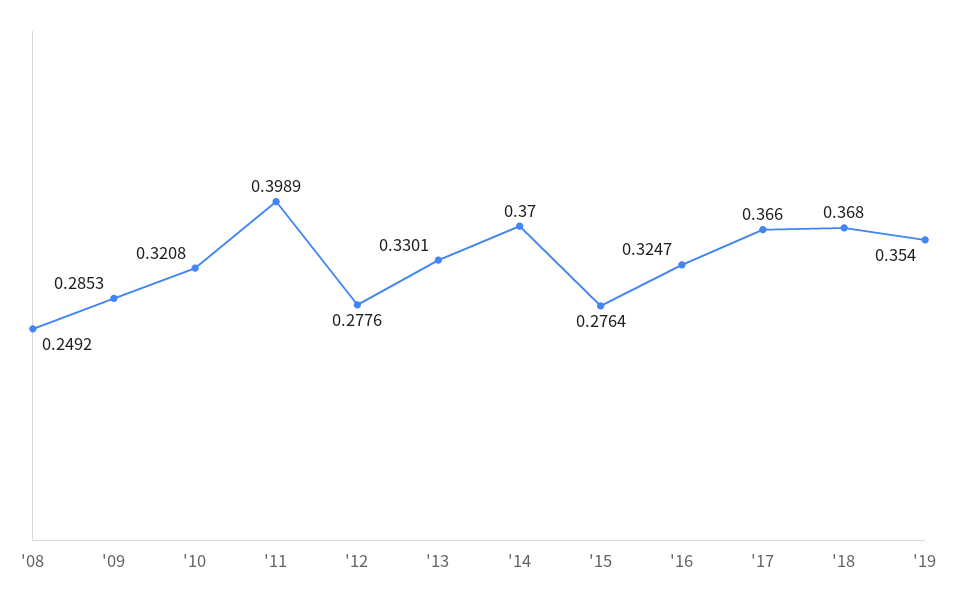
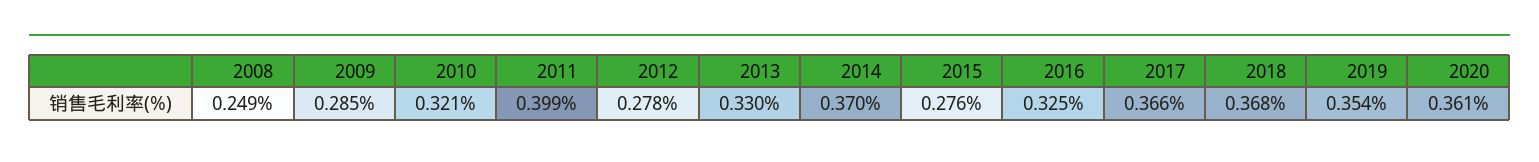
2020: none -> 0.361

